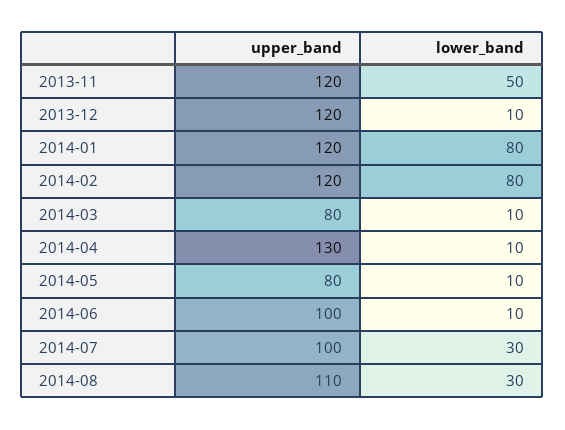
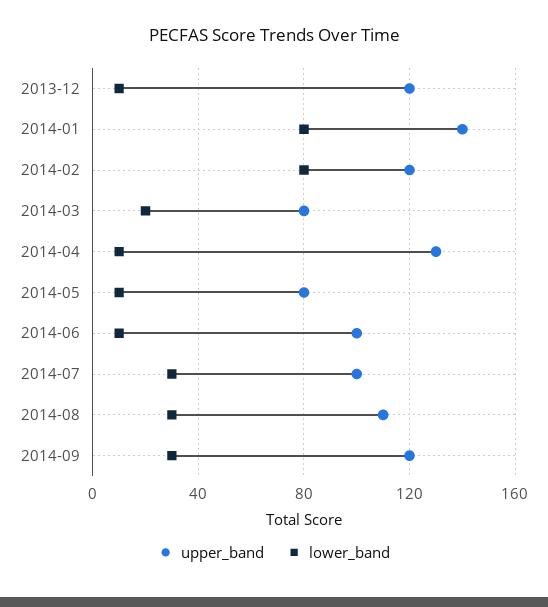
upper_band, 2013-11: 120 -> none
lower_band, 2013-11: 50 -> none
upper_band, 2014-01: 120 -> 140
lower_band, 2014-03: 10 -> 20
upper_band, 2014-09: none -> 120
lower_band, 2014-09: none -> 30

